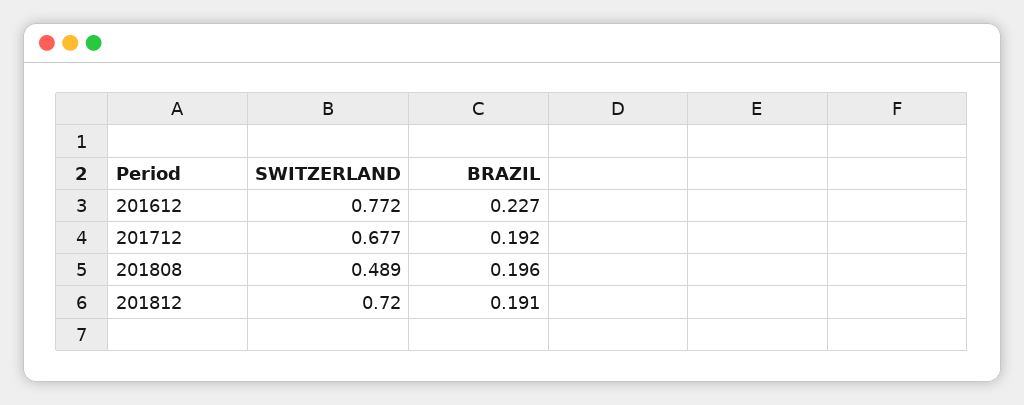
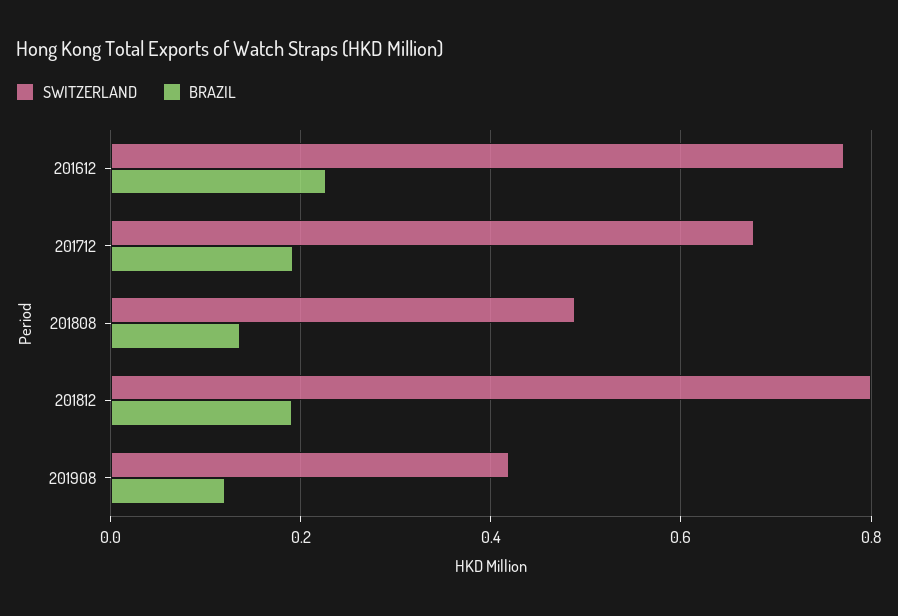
BRAZIL, 201808: 0.196 -> 0.14
SWITZERLAND, 201812: 0.72 -> 0.8
SWITZERLAND, 201908: none -> 0.42
BRAZIL, 201908: none -> 0.12

